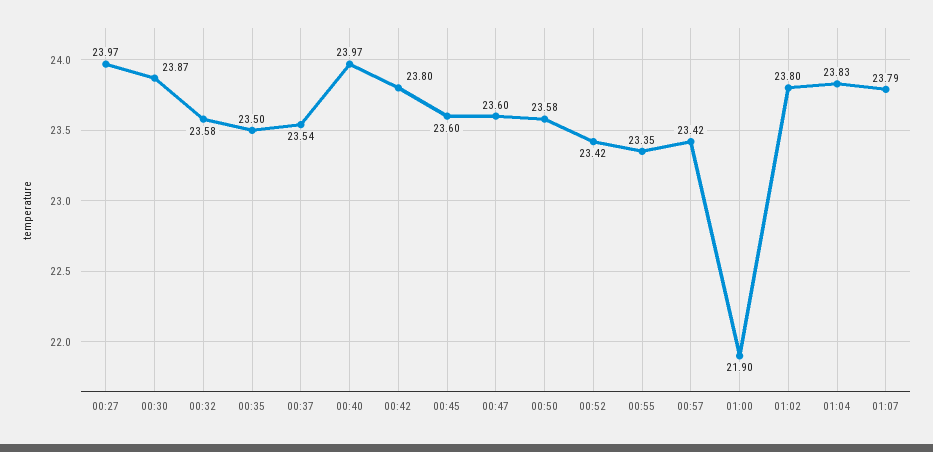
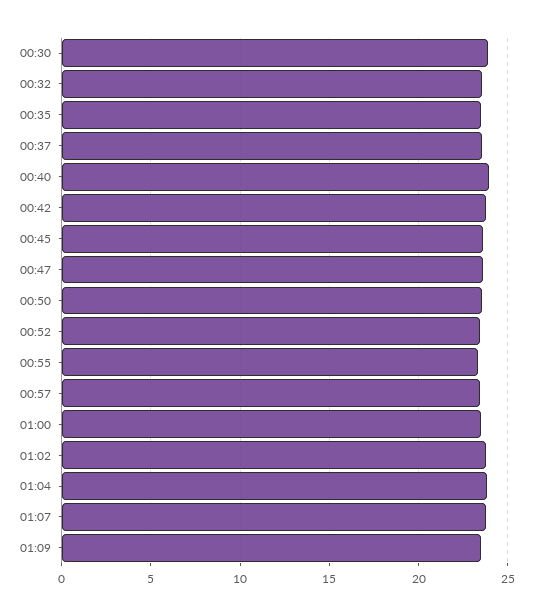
00:27: 23.97 -> none
01:00: 21.9 -> 23.5
01:09: none -> 23.5

